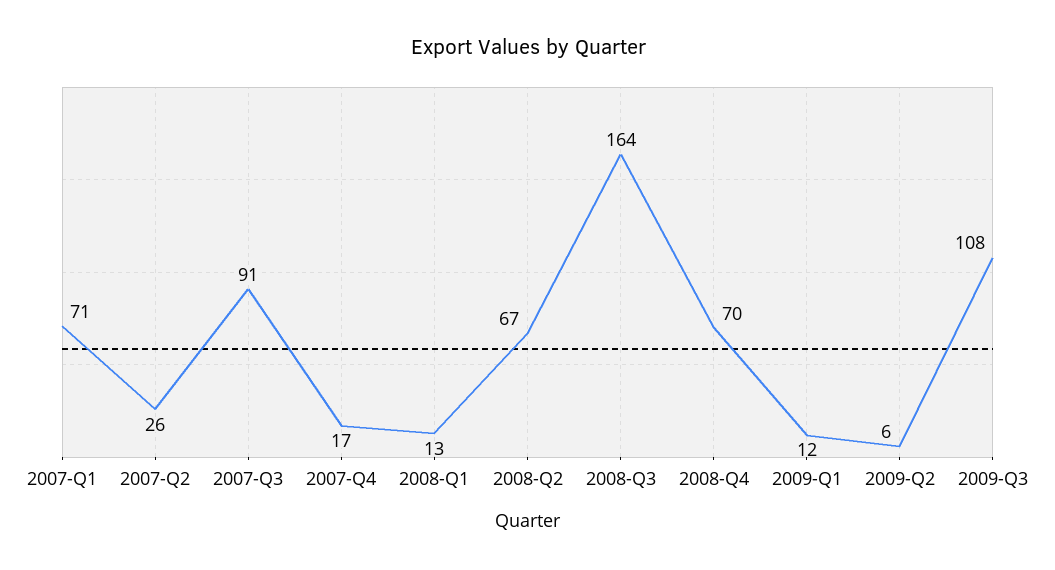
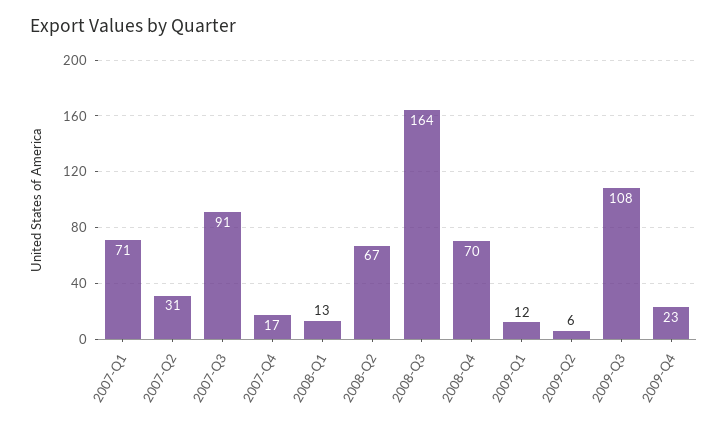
2007-Q2: 26 -> 31
2009-Q4: none -> 23

